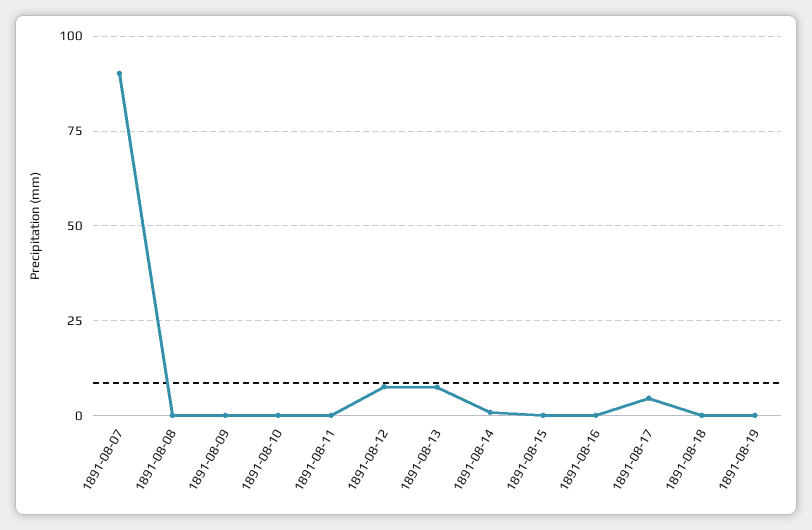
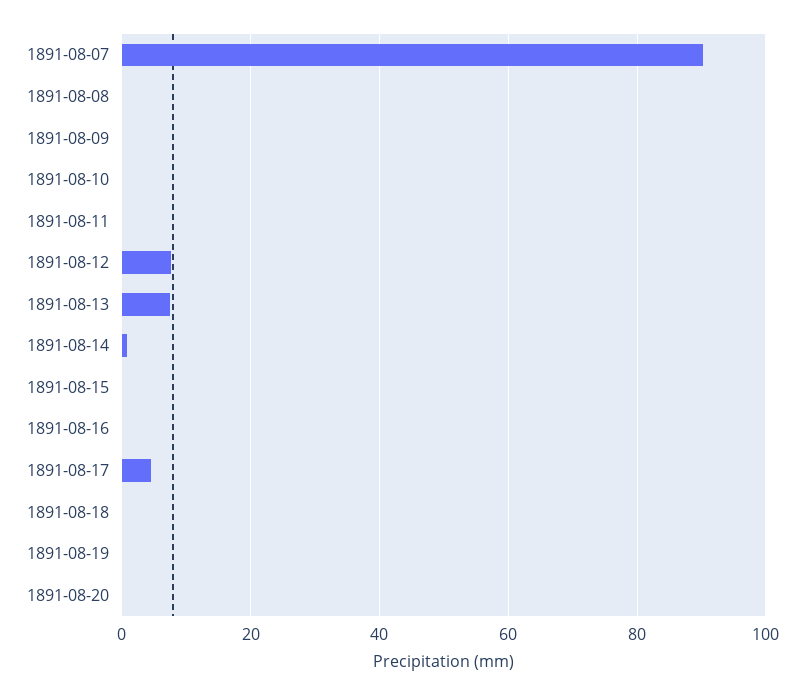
1891-08-20: none -> 0

